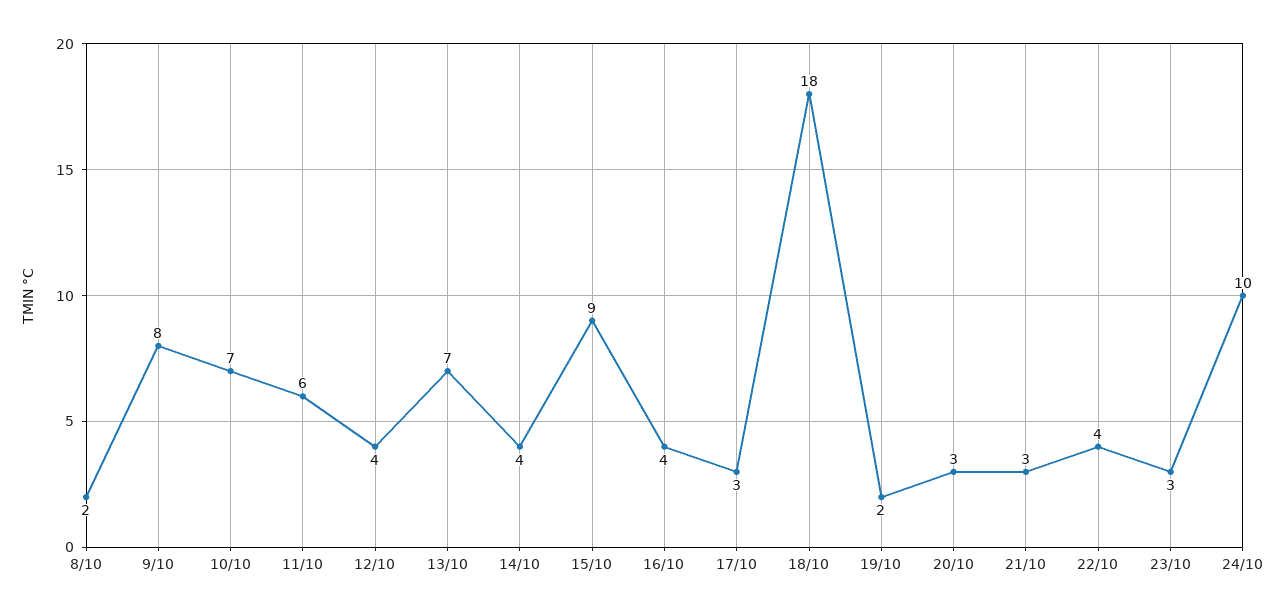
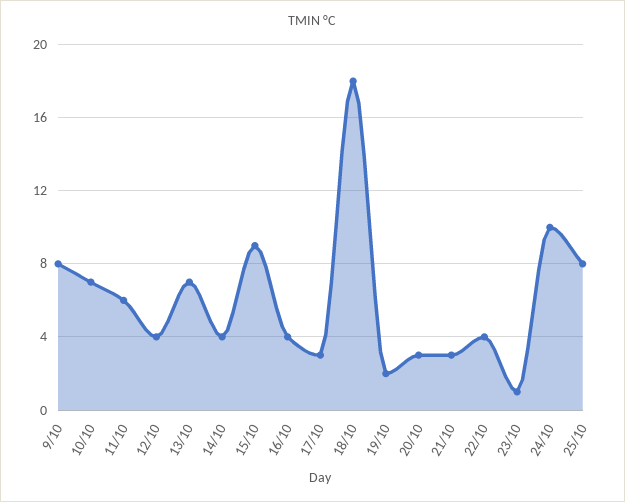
8/10: 2 -> none
23/10: 3 -> 1
25/10: none -> 8

